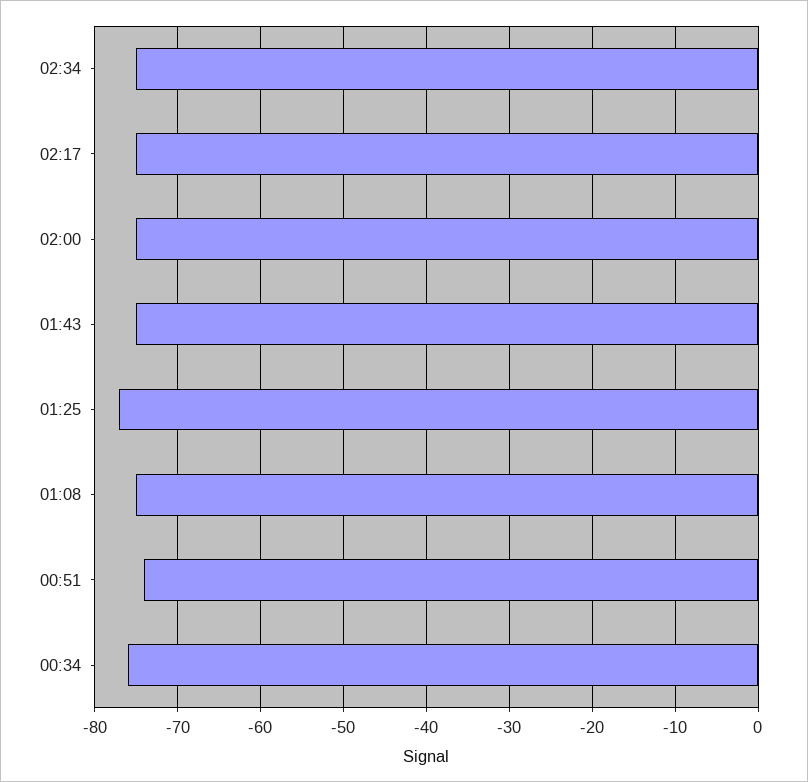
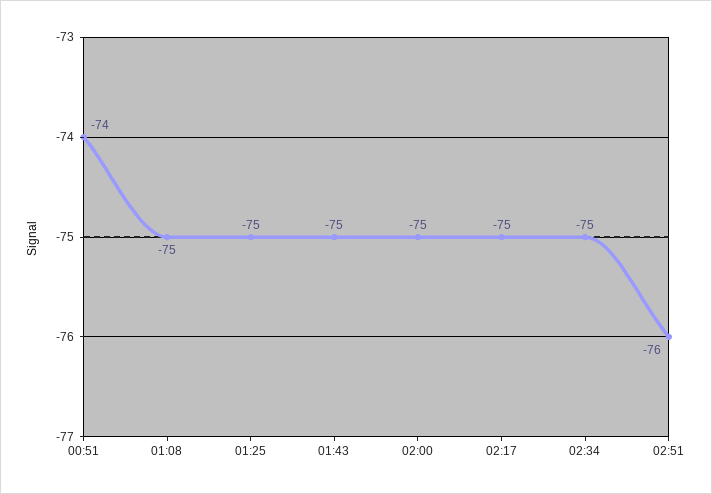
01:25: -77 -> -75
00:34: -76 -> none
02:51: none -> -76

